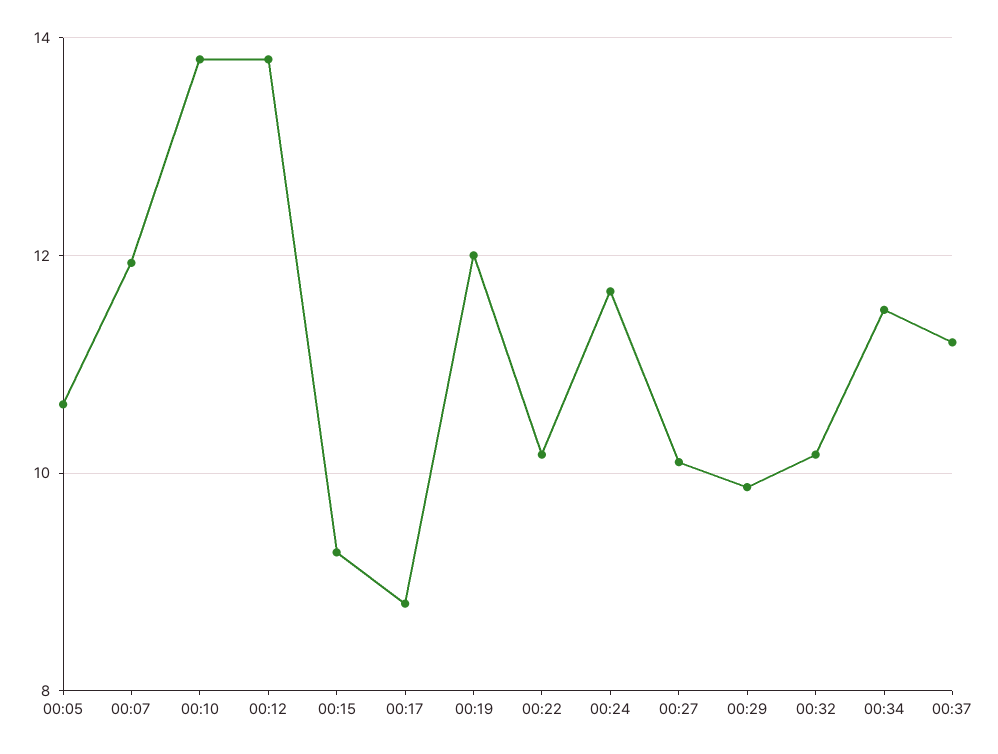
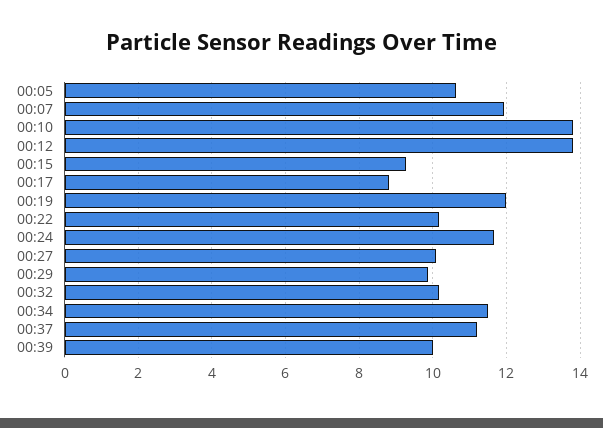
00:39: none -> 10

